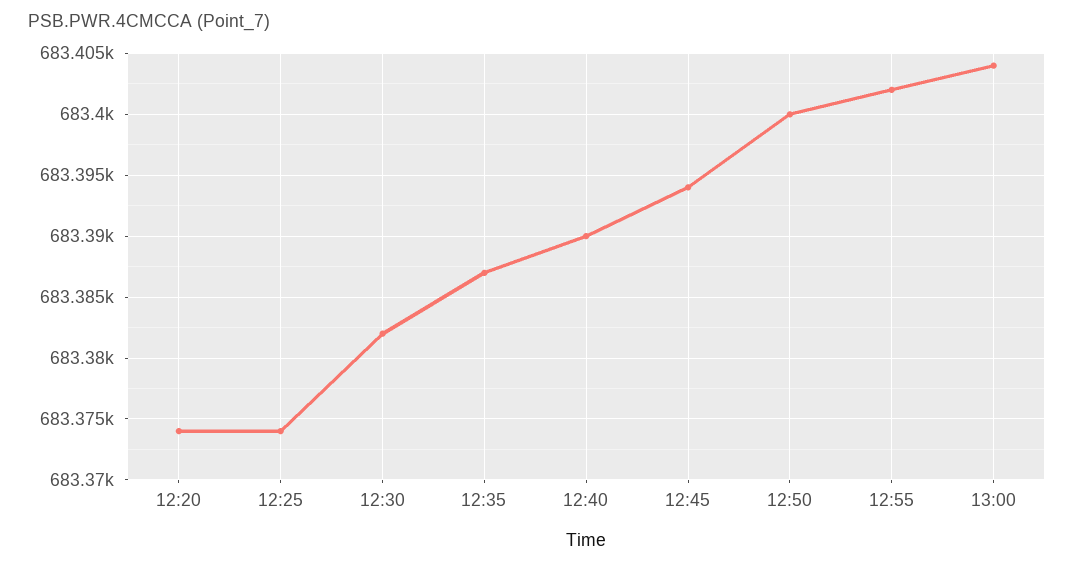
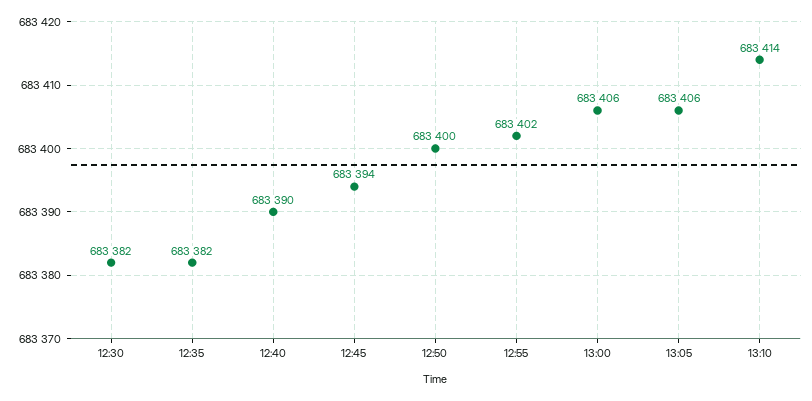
12:20: 683374 -> none
12:25: 683374 -> none
12:35: 683387 -> 683382
13:00: 683404 -> 683406
13:05: none -> 683406
13:10: none -> 683414

